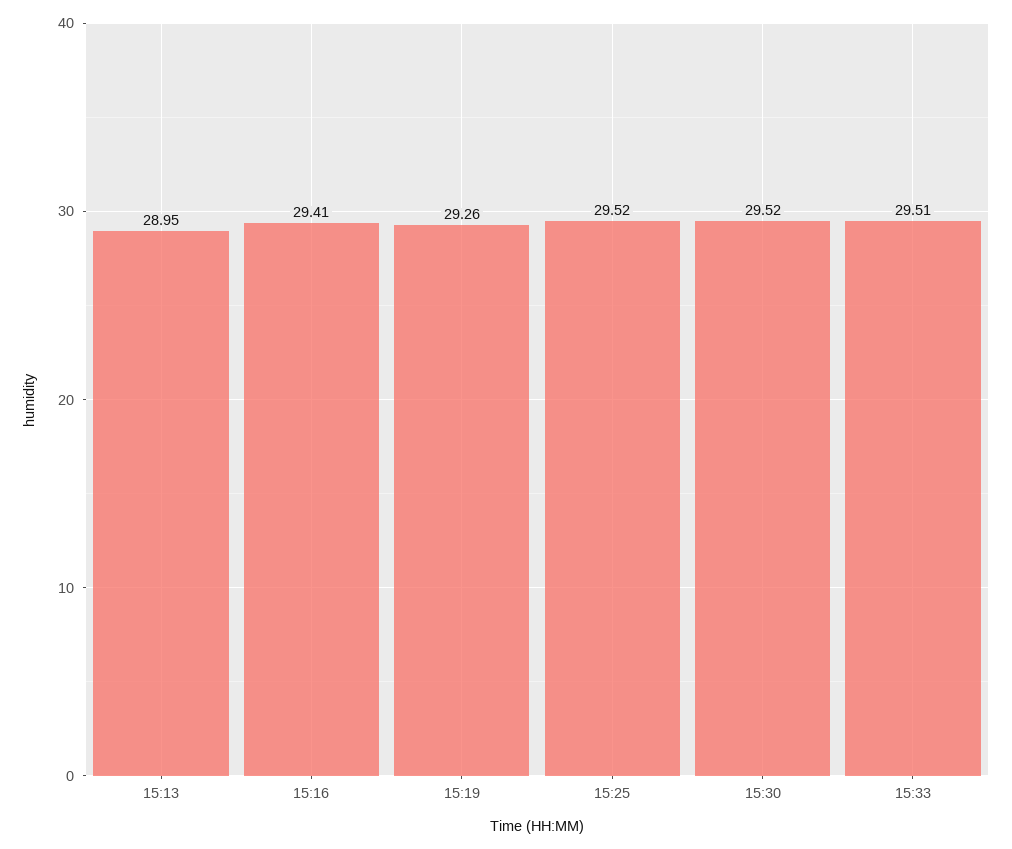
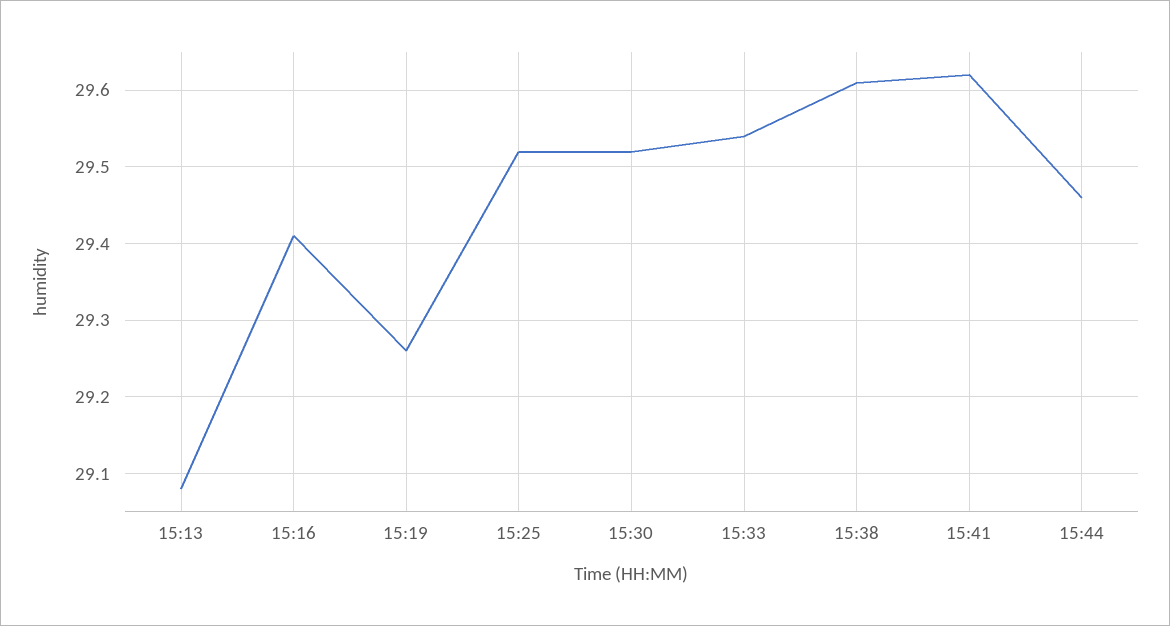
15:13: 28.95 -> 29.08
15:33: 29.51 -> 29.54
15:38: none -> 29.61
15:41: none -> 29.62
15:44: none -> 29.46

